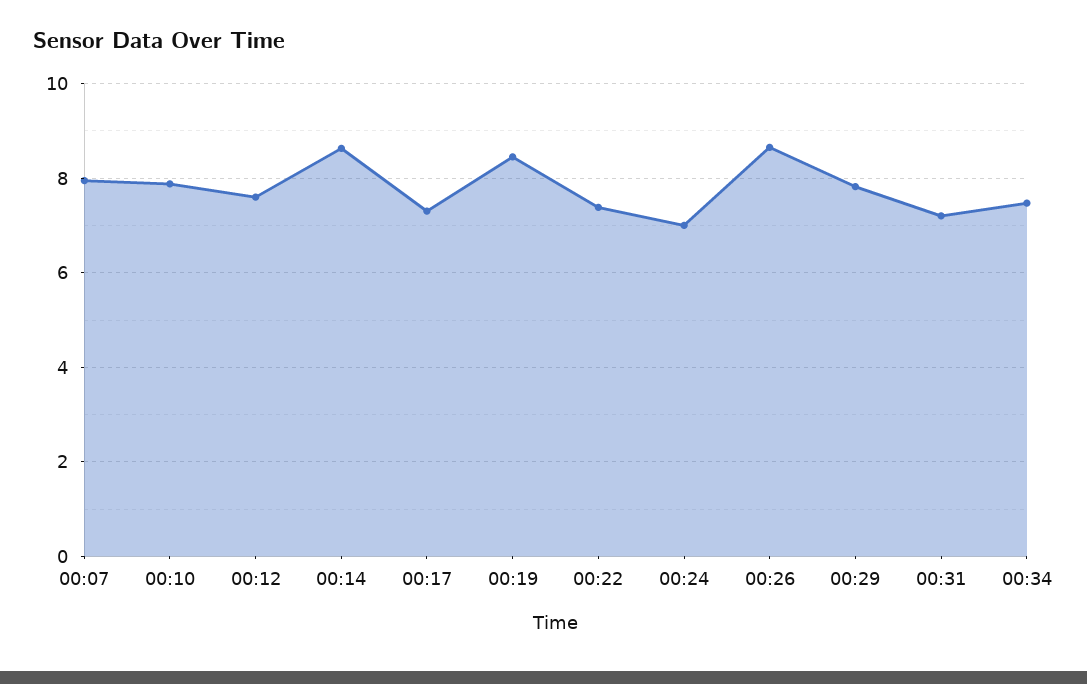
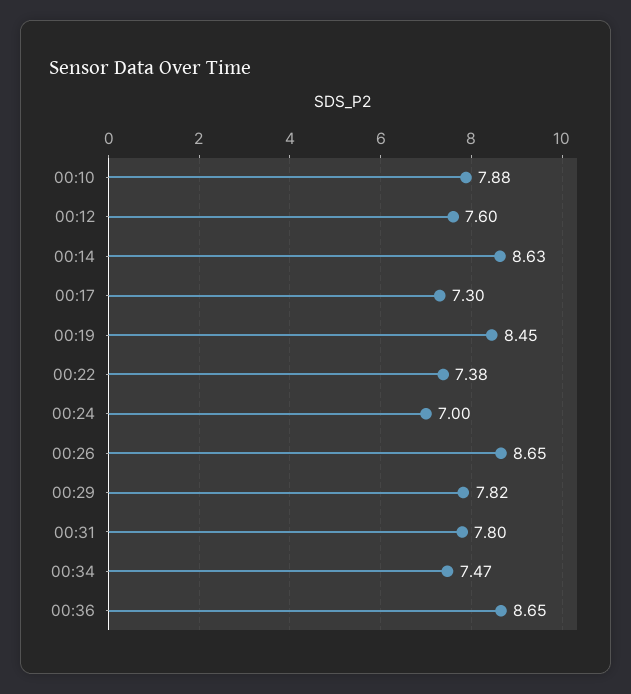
00:07: 8 -> none
00:31: 7.2 -> 7.8
00:36: none -> 8.65

